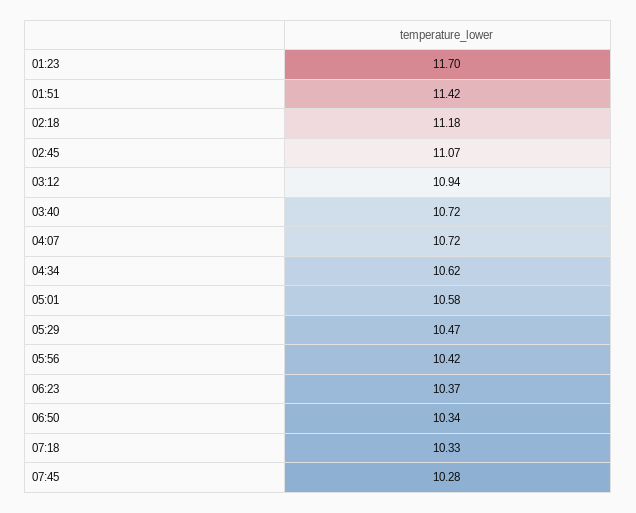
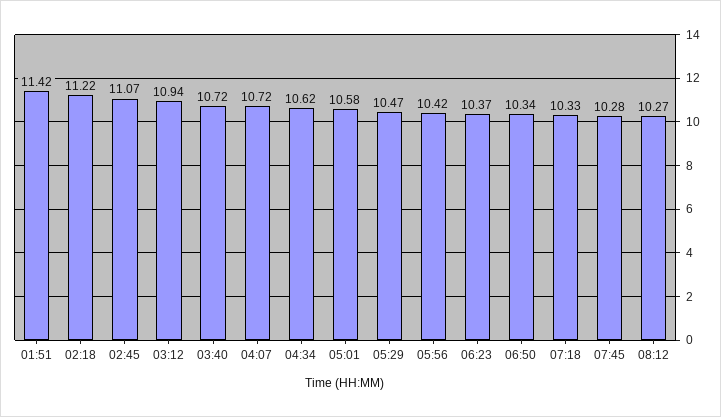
01:23: 11.7 -> none
02:18: 11.18 -> 11.22
08:12: none -> 10.27

